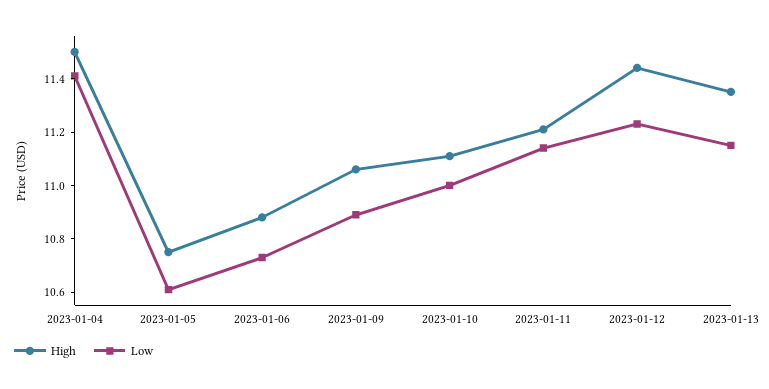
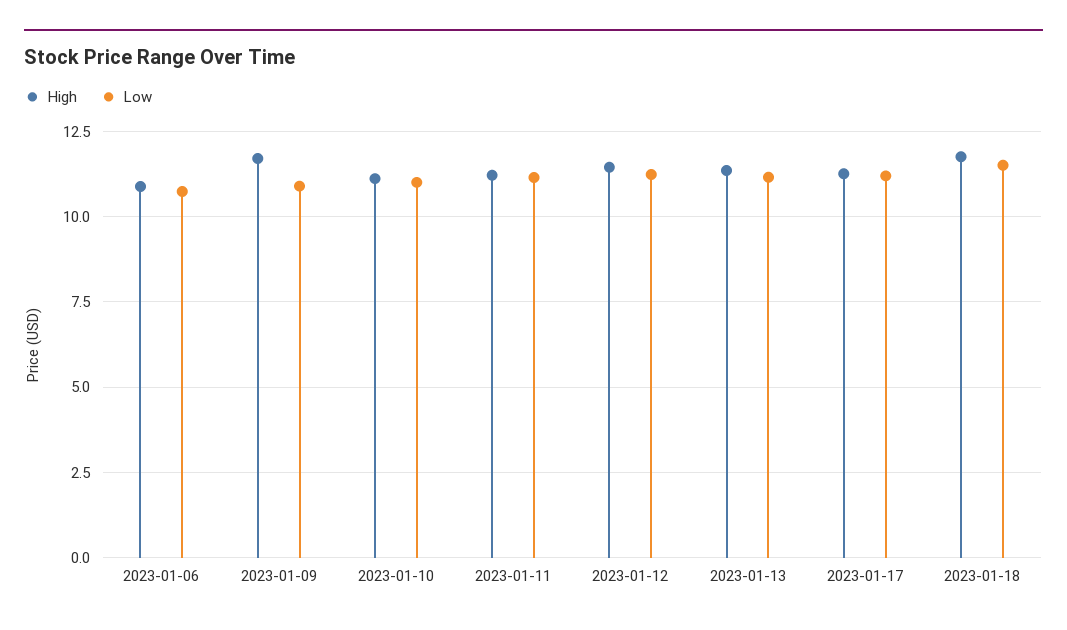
High, 2023-01-04: 11.5 -> none
Low, 2023-01-04: 11.4 -> none
High, 2023-01-05: 10.75 -> none
Low, 2023-01-05: 10.6 -> none
High, 2023-01-09: 11.05 -> 11.75
High, 2023-01-17: none -> 11.25
Low, 2023-01-17: none -> 11.25
High, 2023-01-18: none -> 11.75
Low, 2023-01-18: none -> 11.5

